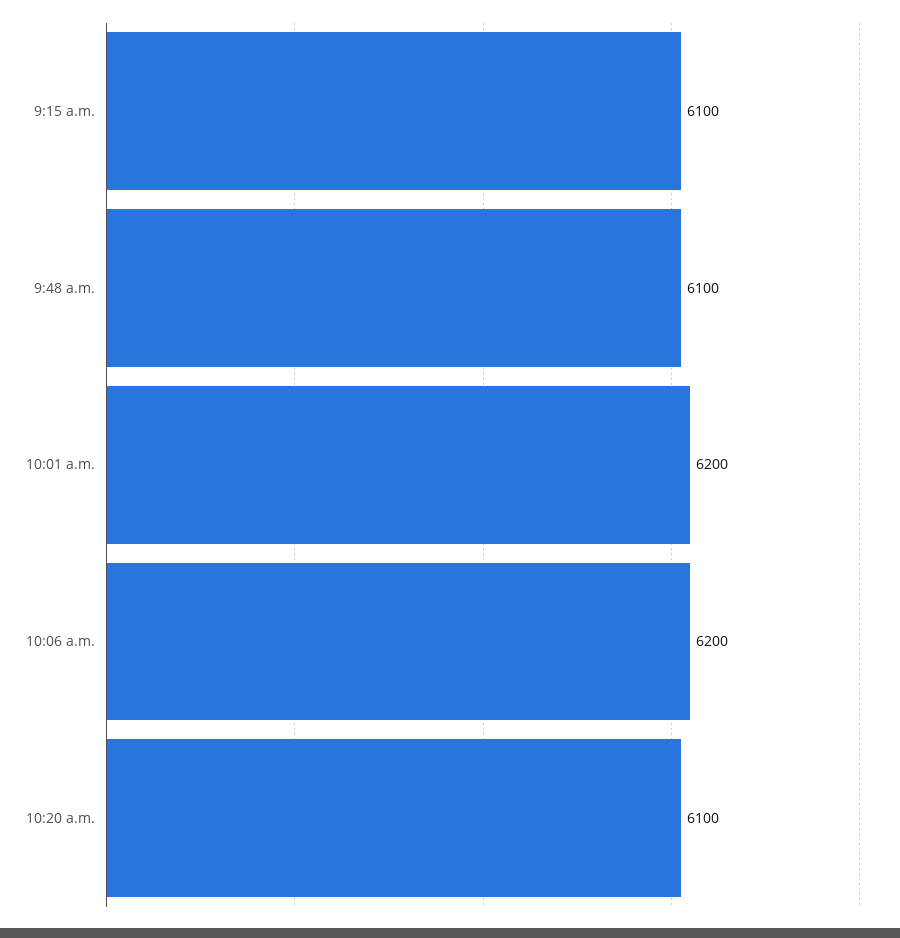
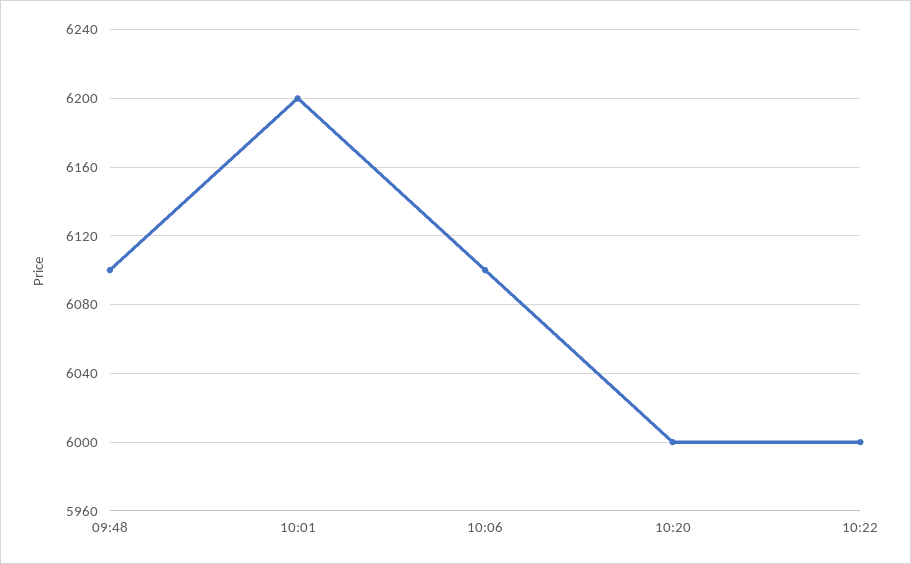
9:15 a.m.: 6100 -> none
10:06 a.m.: 6200 -> 6100
10:20 a.m.: 6100 -> 6000
10:22: none -> 6000

